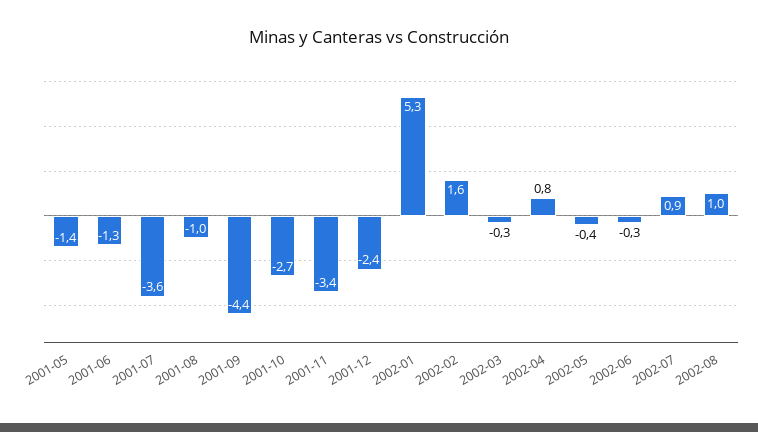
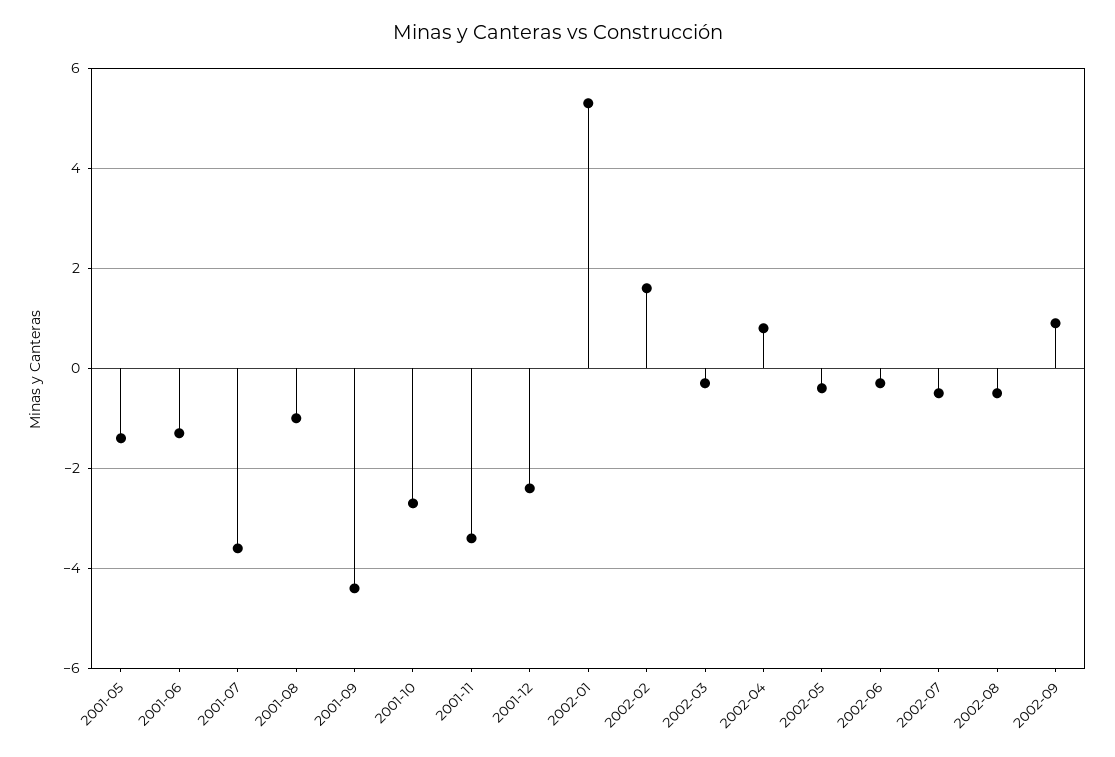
2002-07: 0.9 -> -0.5
2002-08: 1 -> -0.5
2002-09: none -> 1

